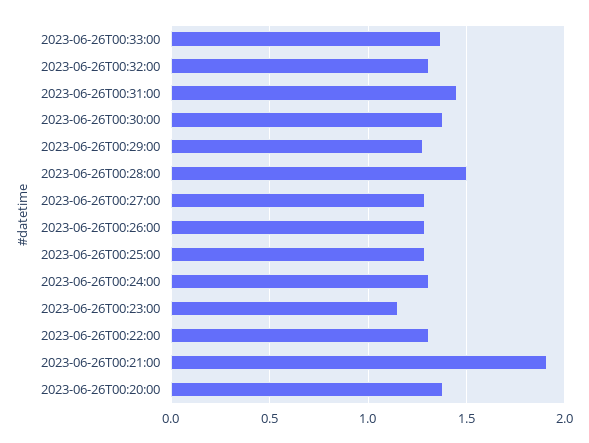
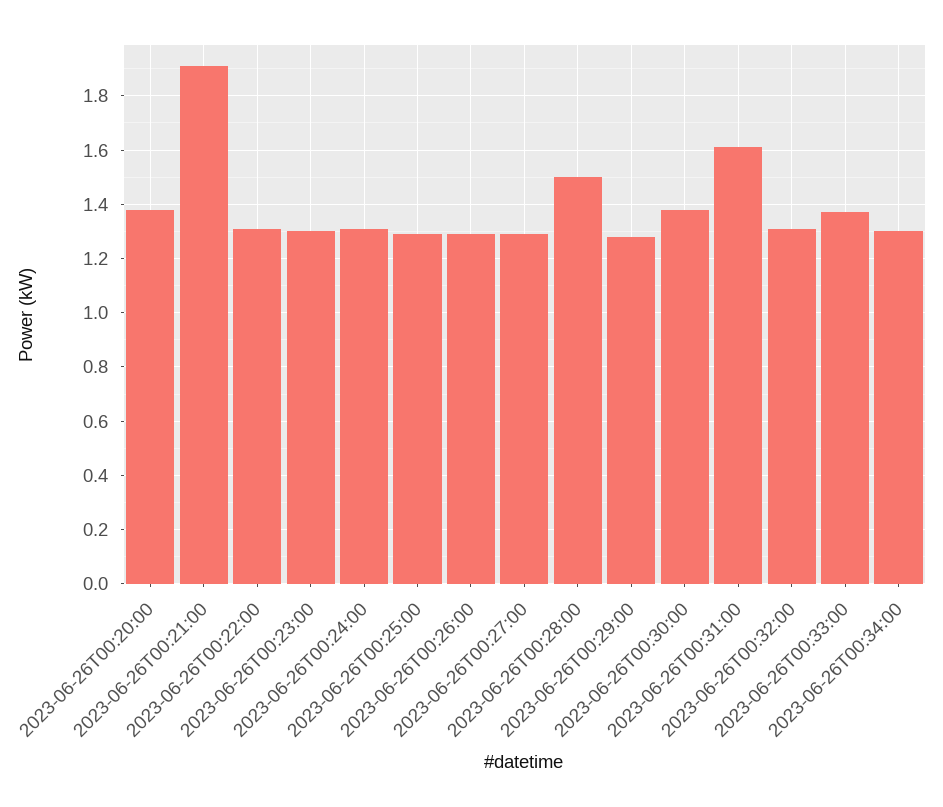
2023-06-26T00:31:00: 1.45 -> 1.6
2023-06-26T00:23:00: 1.15 -> 1.3
2023-06-26T00:34:00: none -> 1.3

